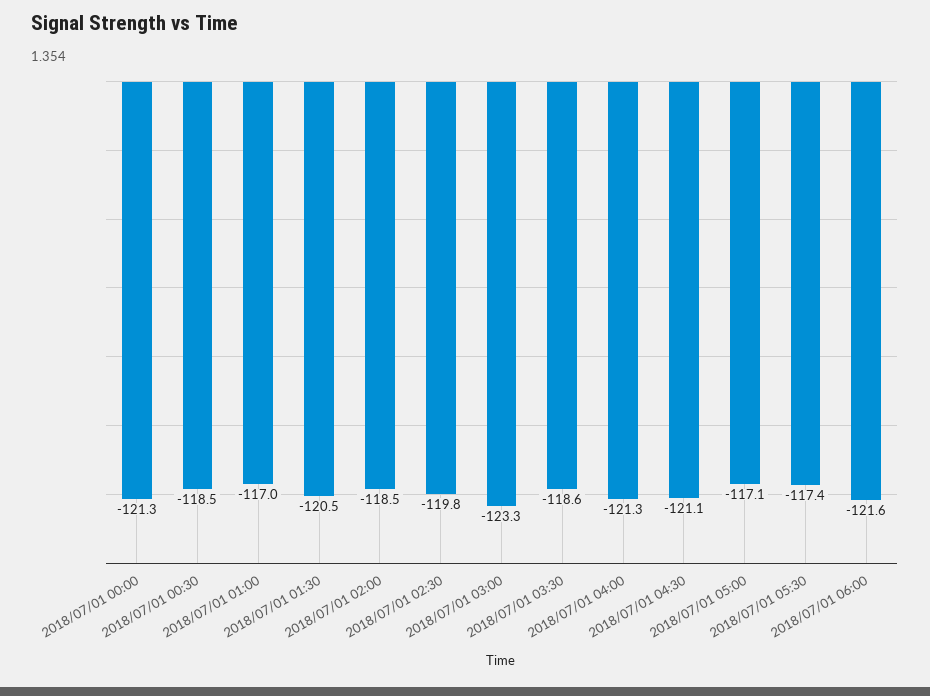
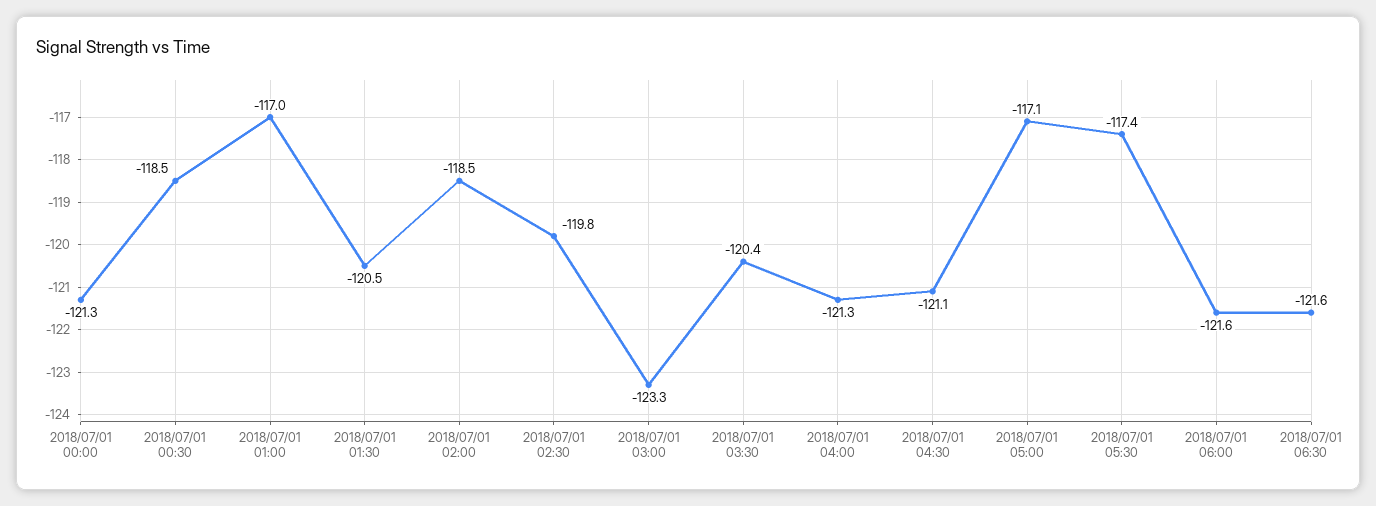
2018/07/01 03:30: -118.6 -> -120.4
2018/07/01 06:30: none -> -121.6

